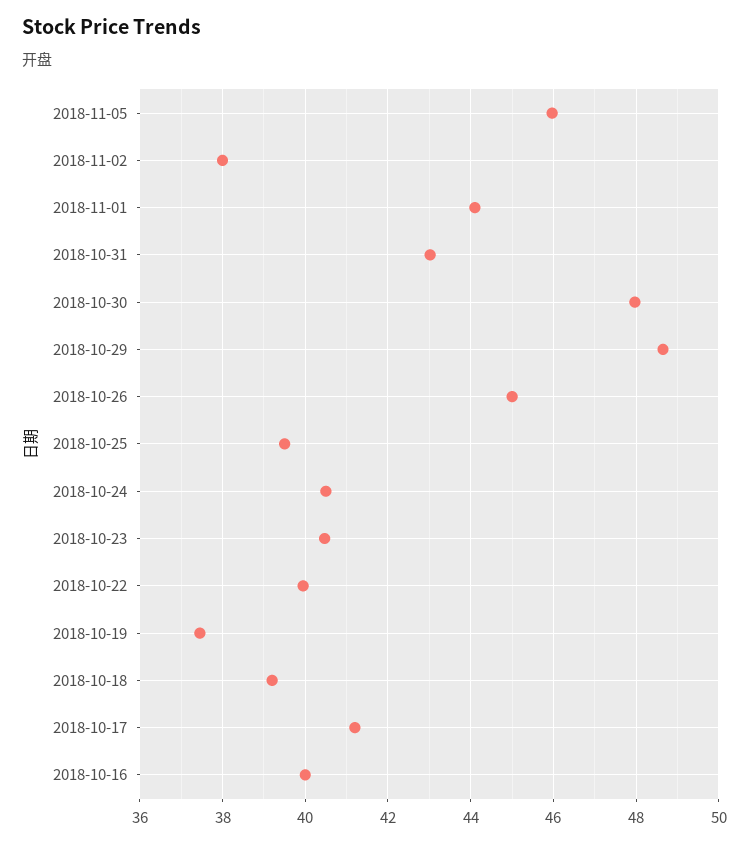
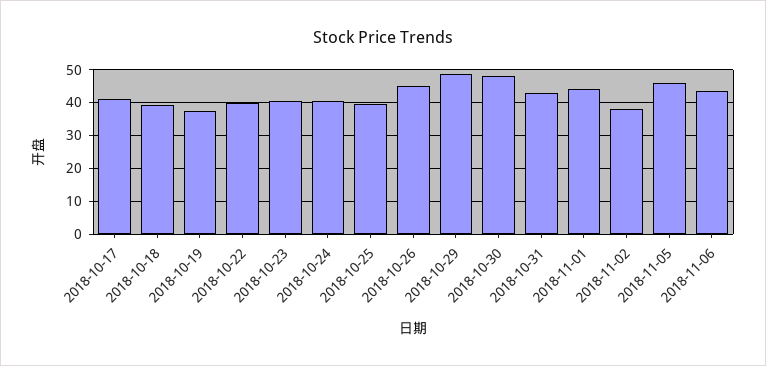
2018-10-16: 40 -> none
2018-11-06: none -> 44

